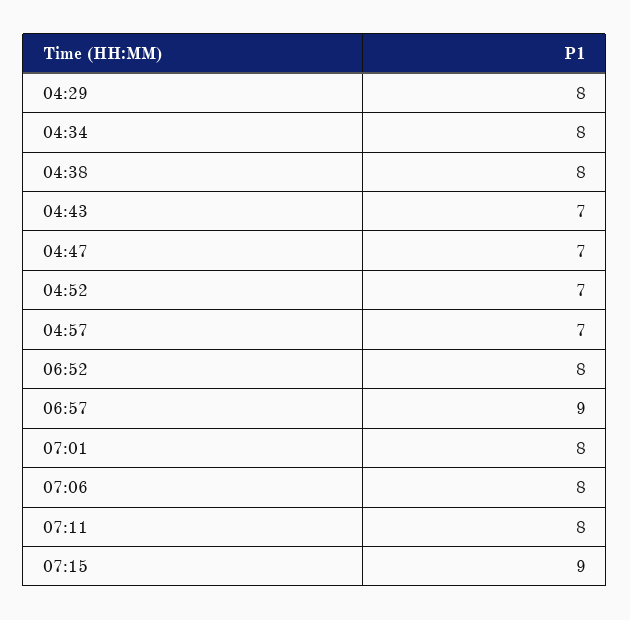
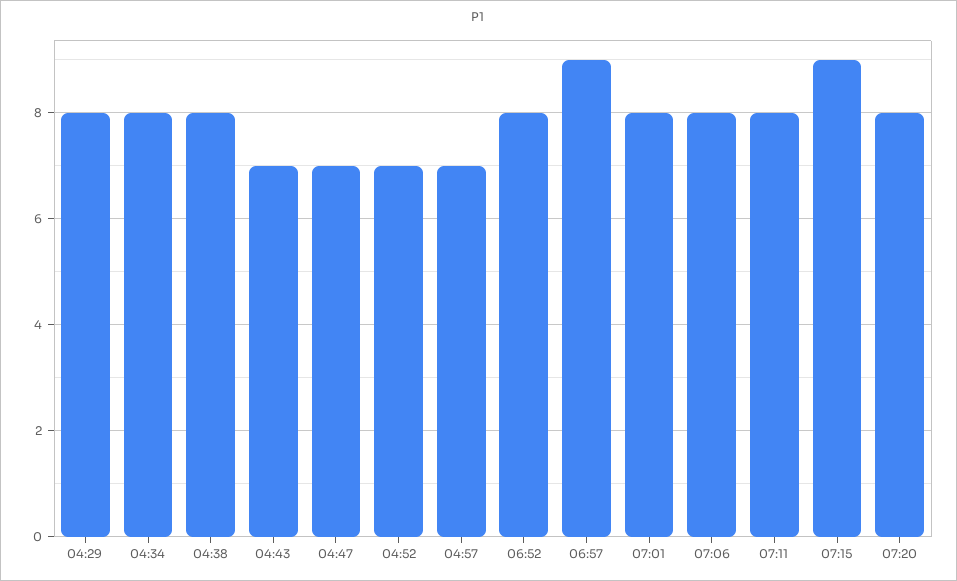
07:20: none -> 8

